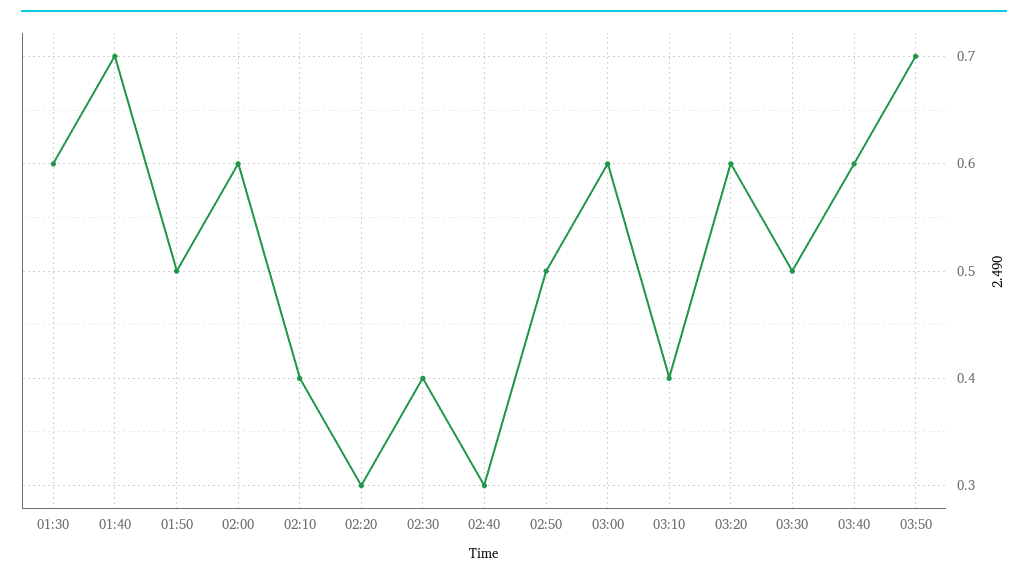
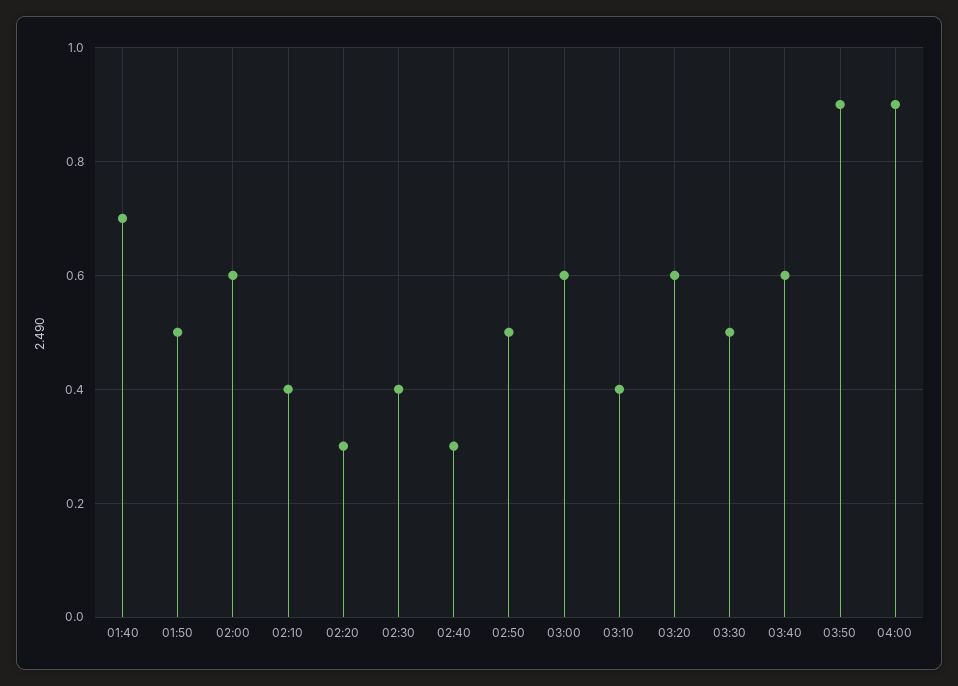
01:30: 0.6 -> none
03:50: 0.7 -> 0.9
04:00: none -> 0.9

